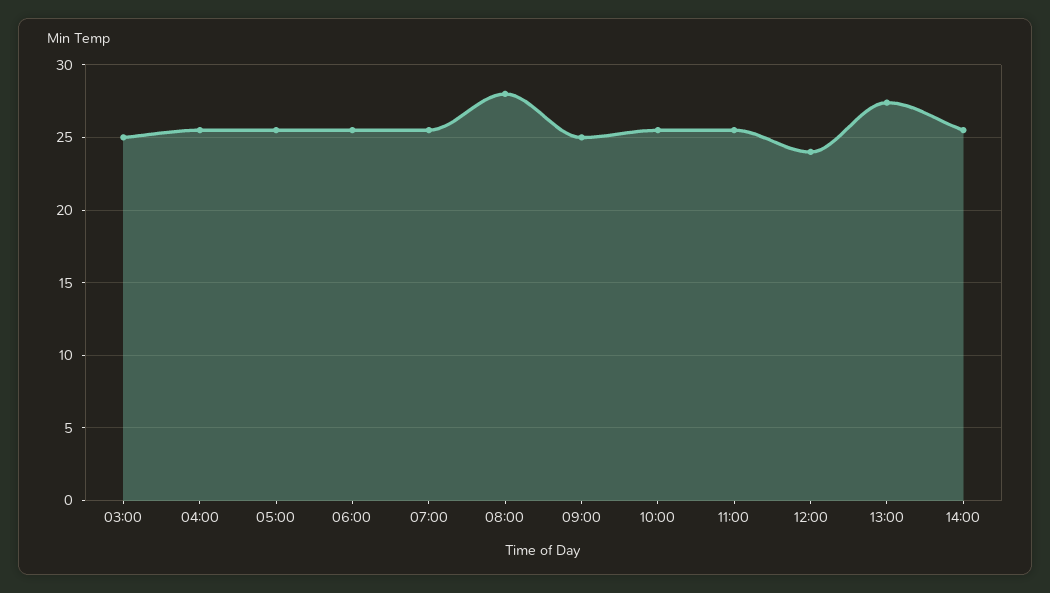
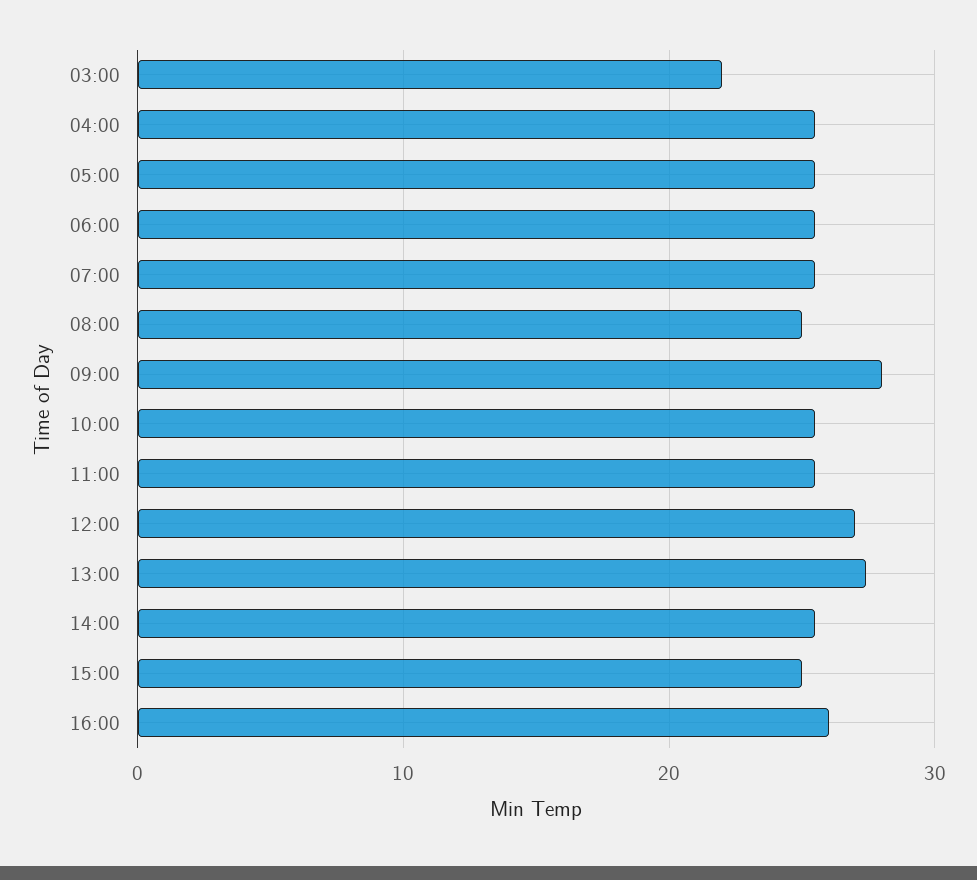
03:00: 25 -> 22
08:00: 28 -> 25
09:00: 25 -> 28
12:00: 24 -> 27
15:00: none -> 25
16:00: none -> 26

